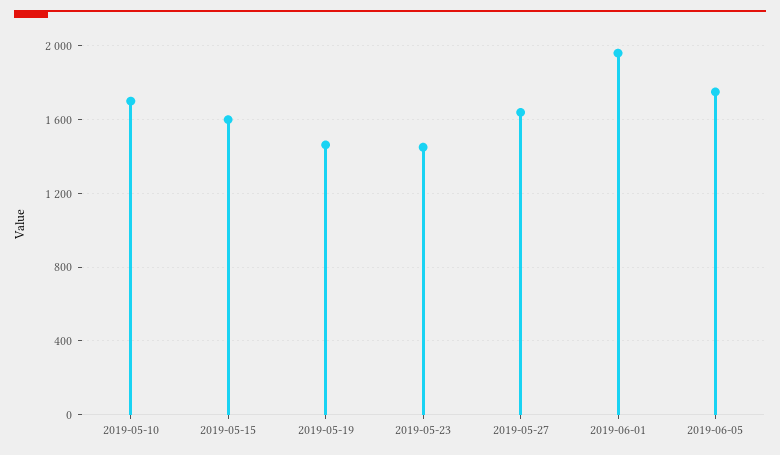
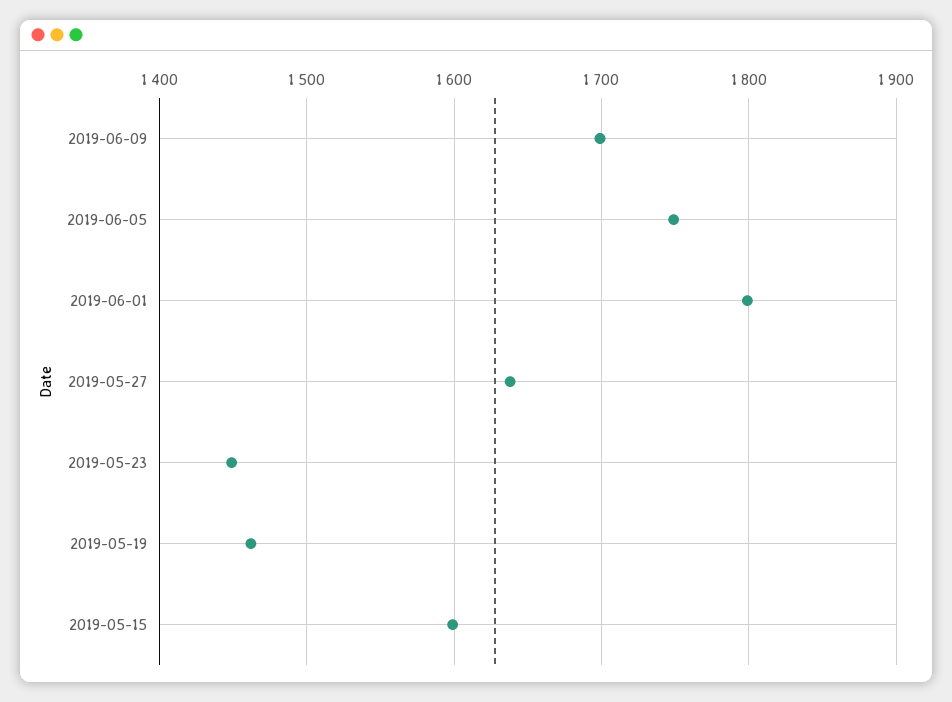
2019-05-10: 1700 -> none
2019-06-01: 1950 -> 1800
2019-06-09: none -> 1700

